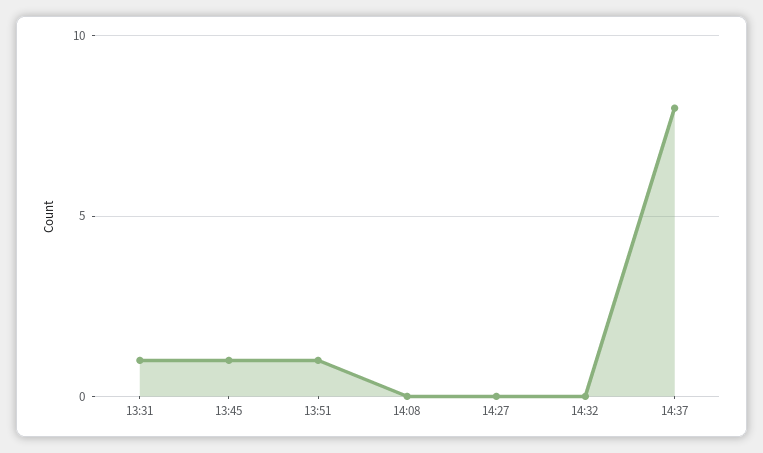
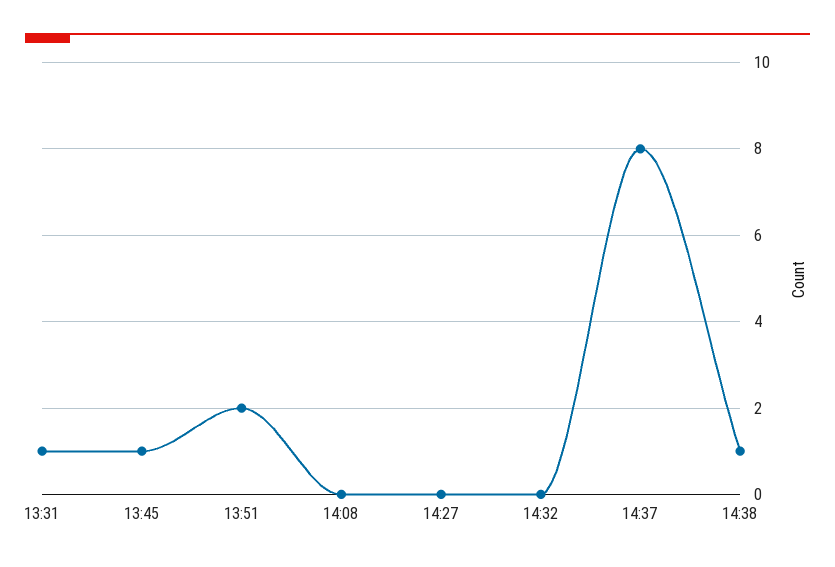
13:51: 1 -> 2
14:38: none -> 1

